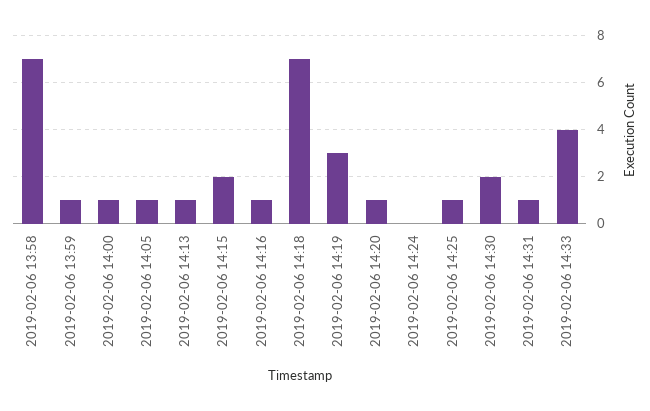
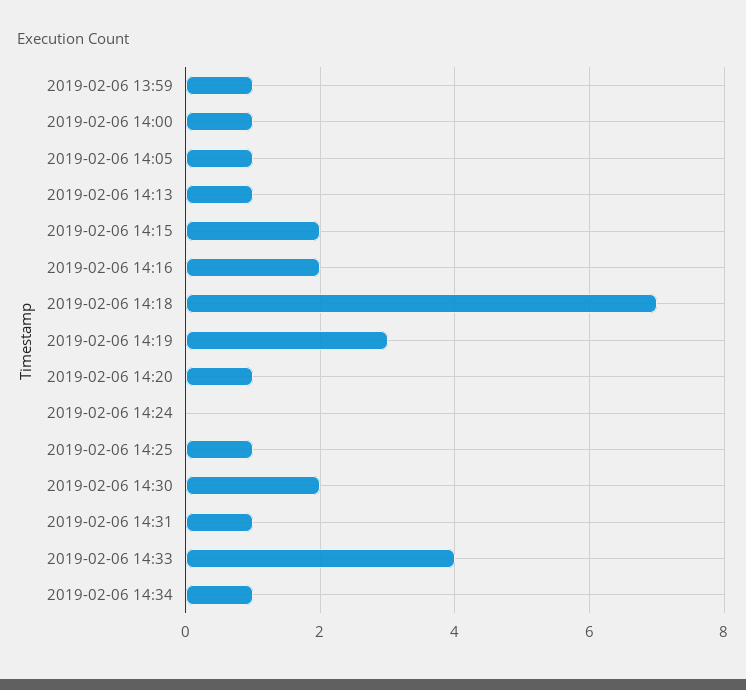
2019-02-06 13:58: 7 -> none
2019-02-06 14:16: 1 -> 2
2019-02-06 14:34: none -> 1

